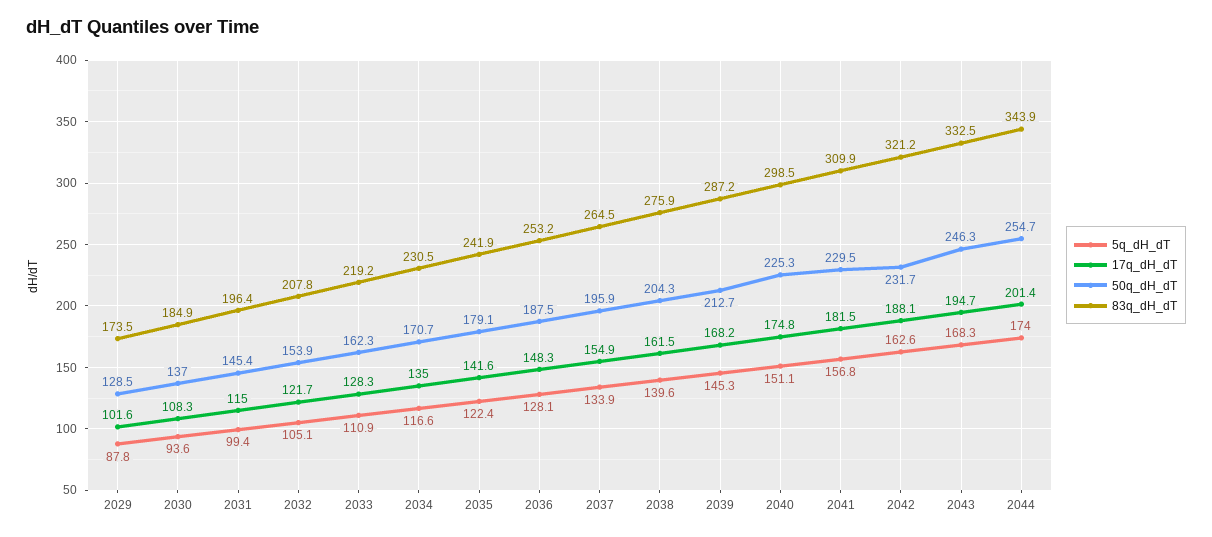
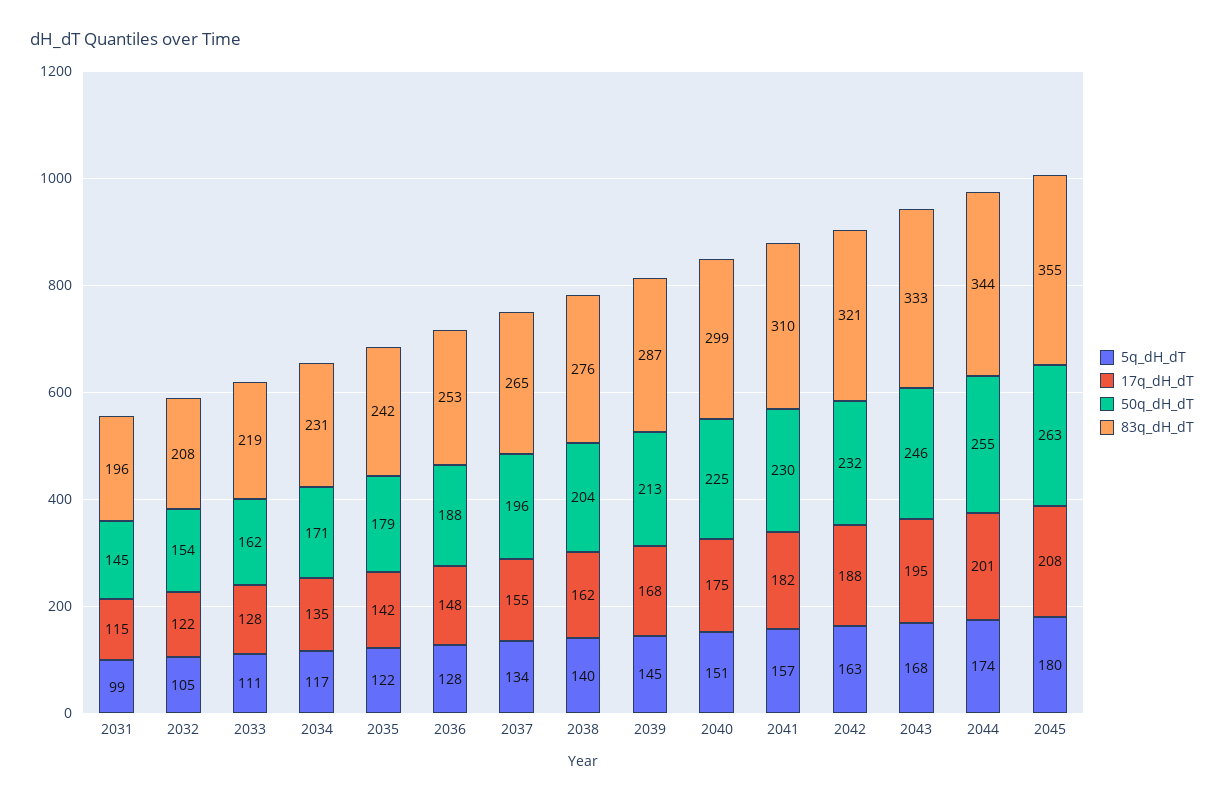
5q_dH_dT, 2029: 87.8 -> none
17q_dH_dT, 2029: 101.6 -> none
50q_dH_dT, 2029: 128.5 -> none
83q_dH_dT, 2029: 173.5 -> none
5q_dH_dT, 2030: 93.6 -> none
17q_dH_dT, 2030: 108.3 -> none
50q_dH_dT, 2030: 137 -> none
83q_dH_dT, 2030: 184.9 -> none
5q_dH_dT, 2045: none -> 180
17q_dH_dT, 2045: none -> 208
50q_dH_dT, 2045: none -> 263
83q_dH_dT, 2045: none -> 355

